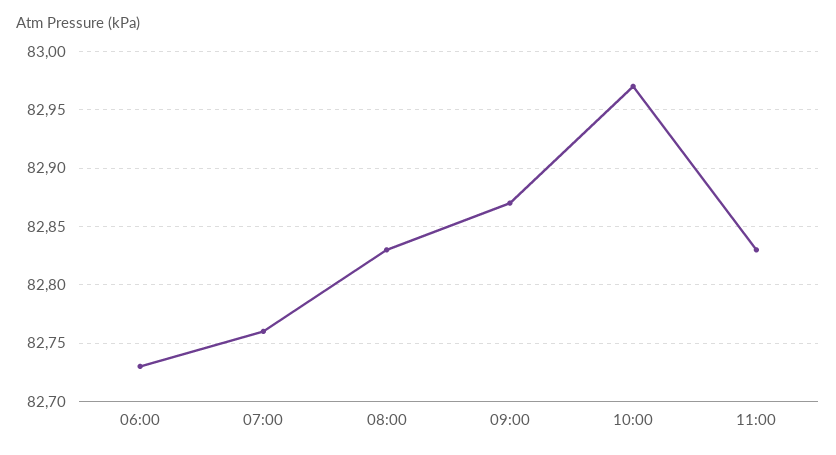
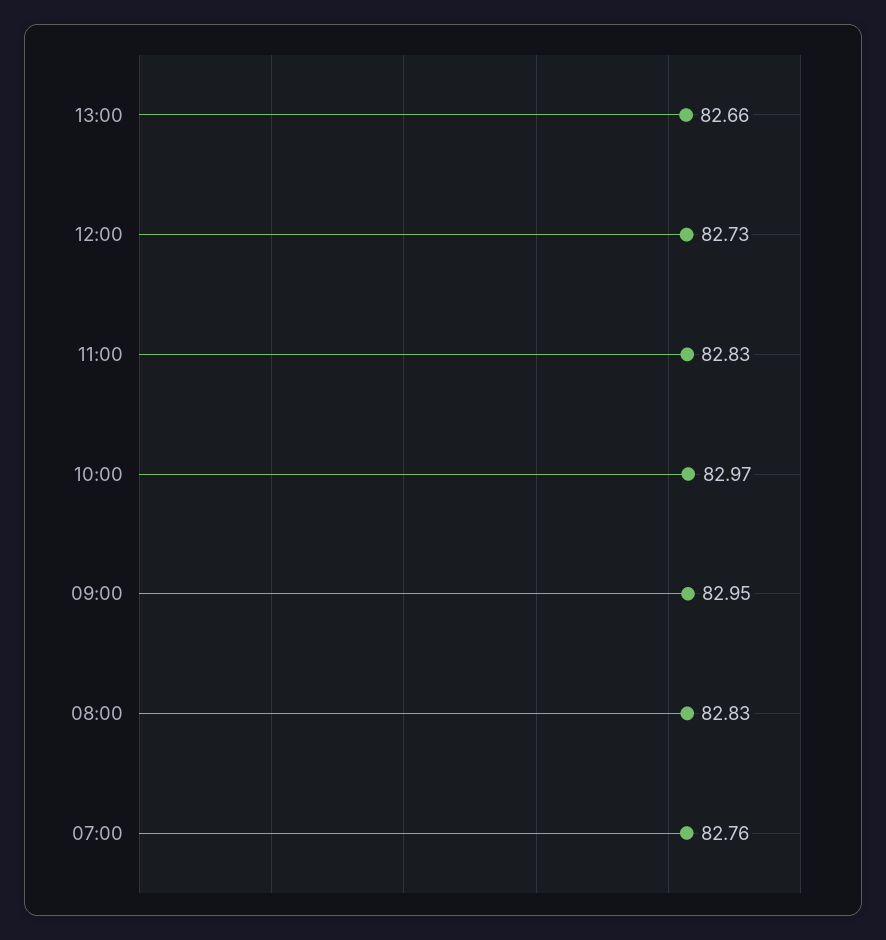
06:00: 82.73 -> none
09:00: 82.87 -> 82.95
13:00: none -> 82.66
12:00: none -> 82.73

